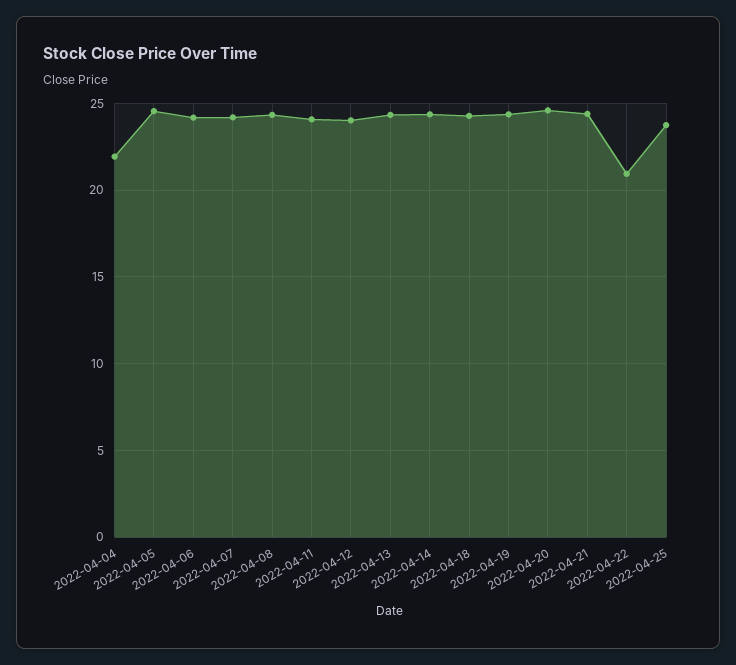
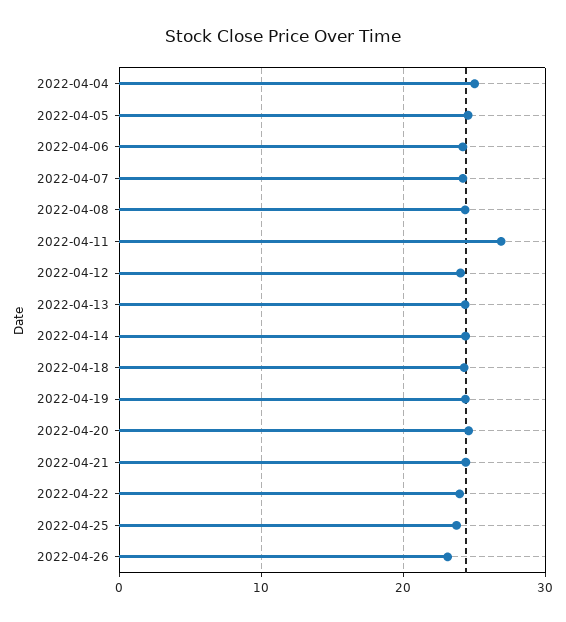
2022-04-04: 22 -> 25
2022-04-11: 24 -> 27
2022-04-22: 21 -> 24
2022-04-26: none -> 23

